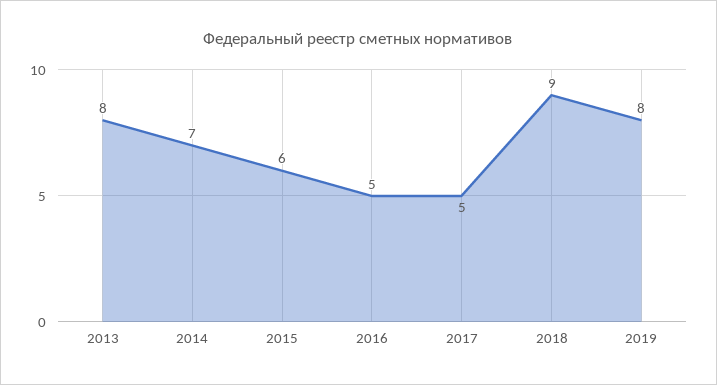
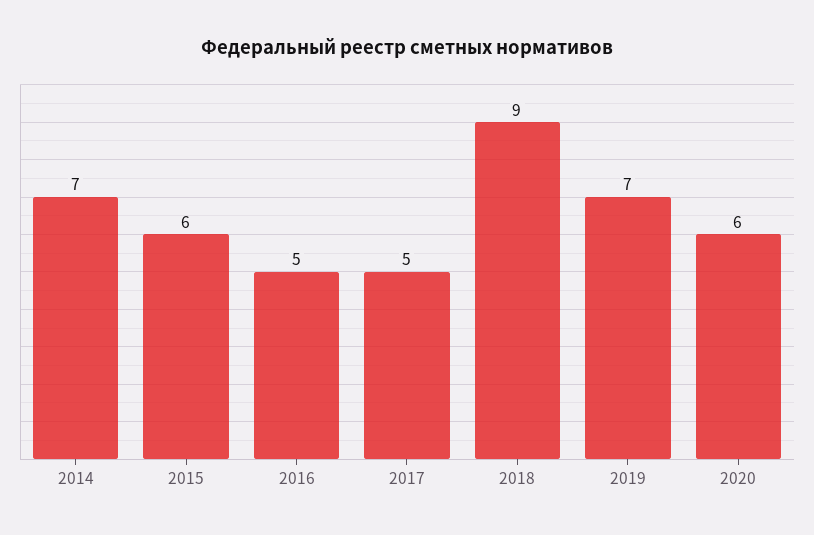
2013: 8 -> none
2019: 8 -> 7
2020: none -> 6

